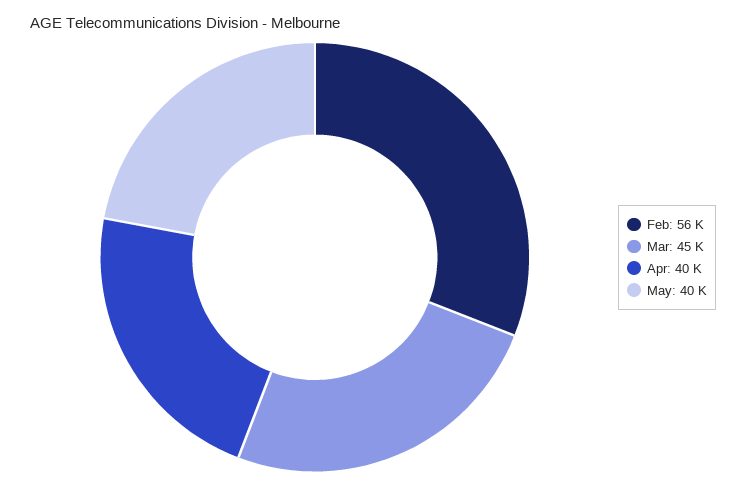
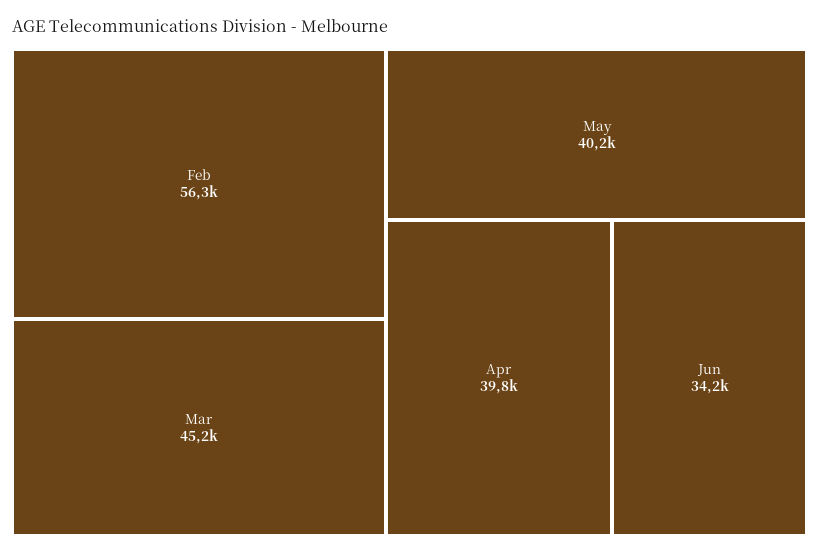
Jun: none -> 34200

